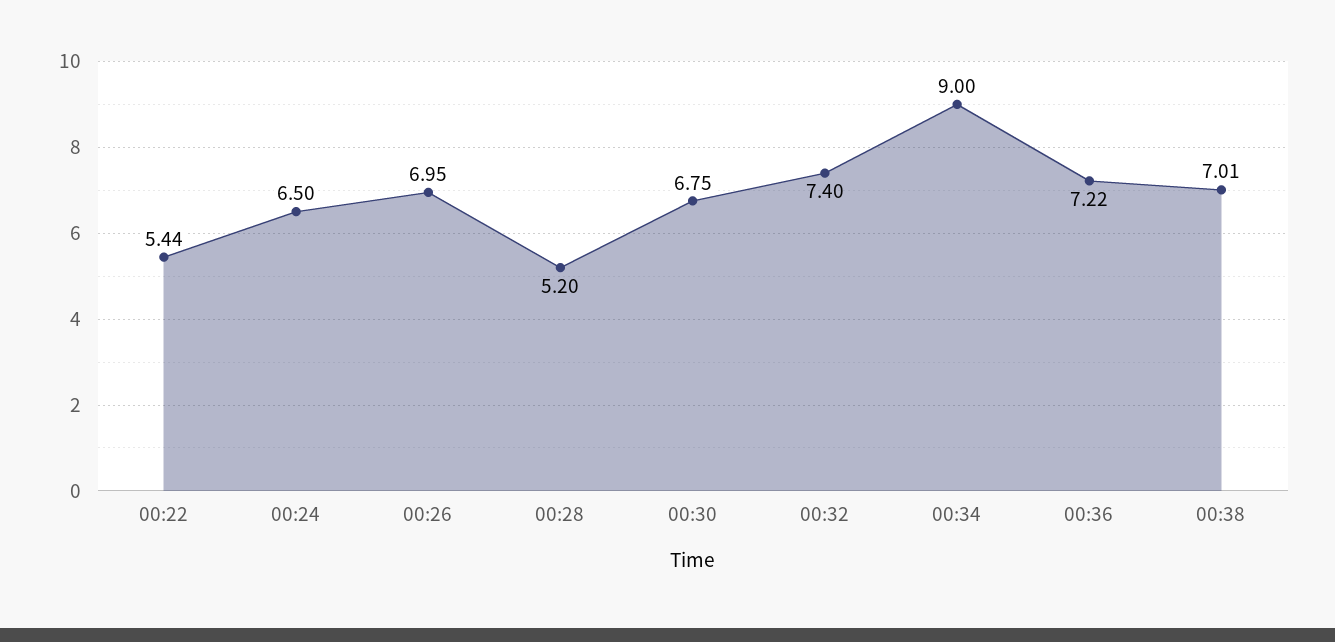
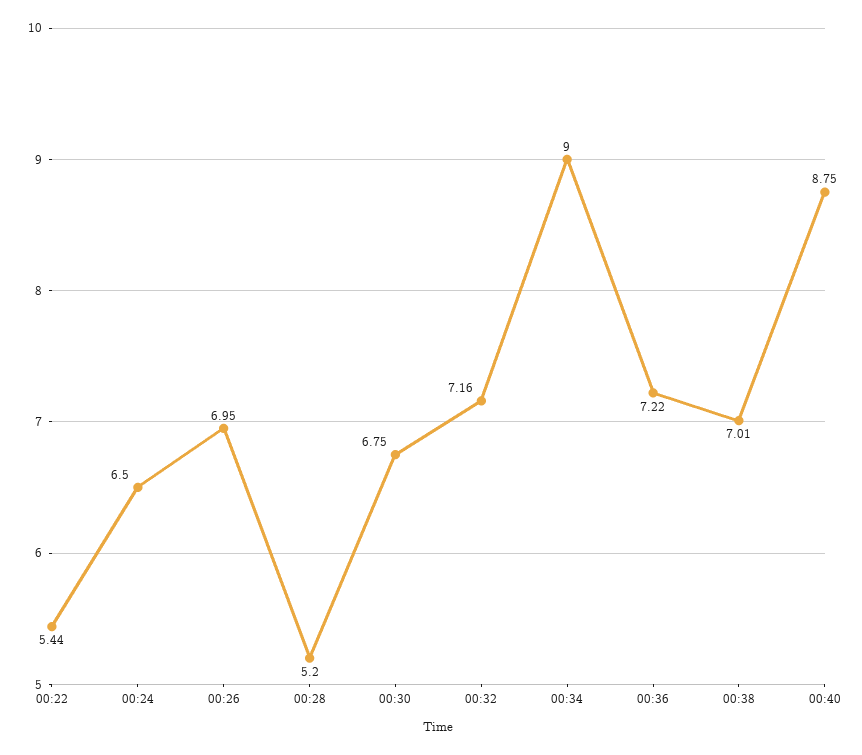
00:32: 7.4 -> 7.16
00:40: none -> 8.75

